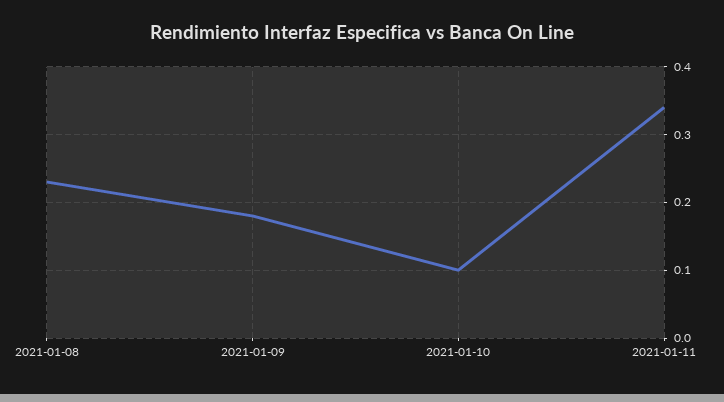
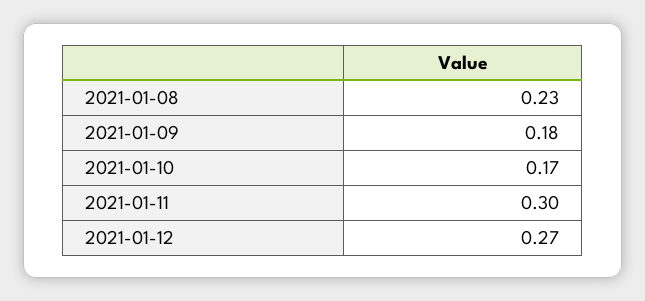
2021-01-10: 0.1 -> 0.17
2021-01-11: 0.34 -> 0.3
2021-01-12: none -> 0.27

